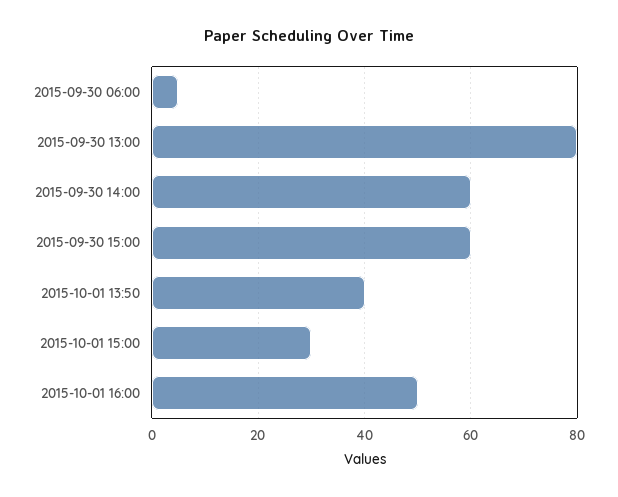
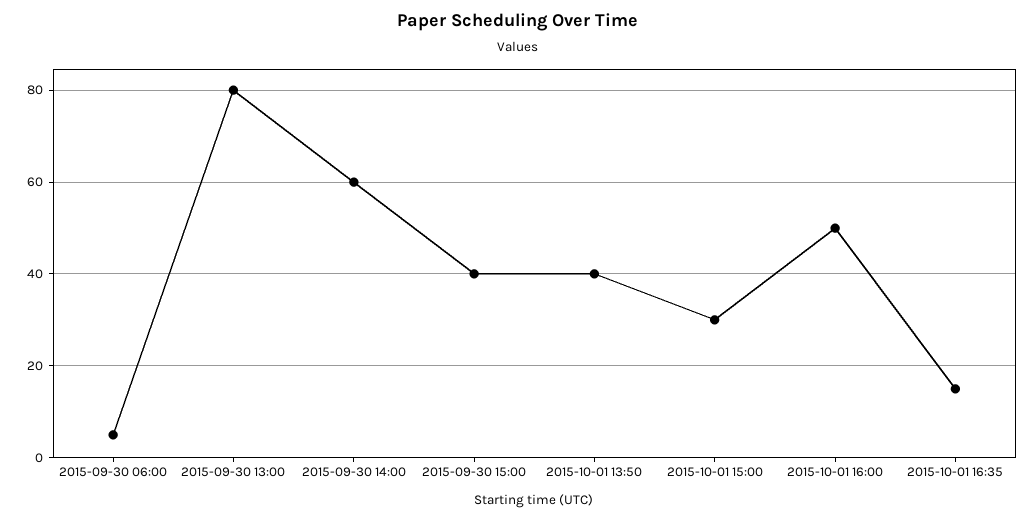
2015-09-30 15:00: 60 -> 40
2015-10-01 16:35: none -> 15

